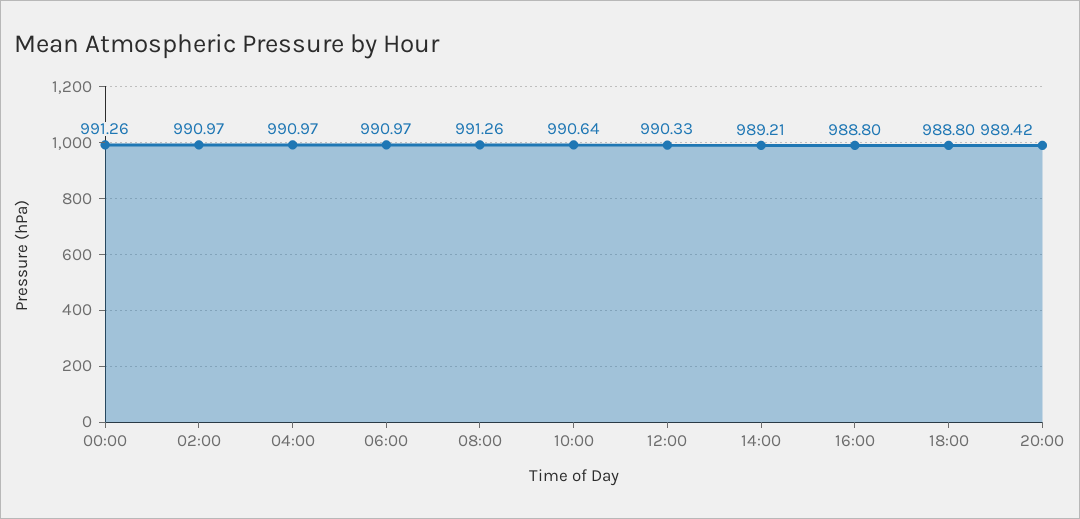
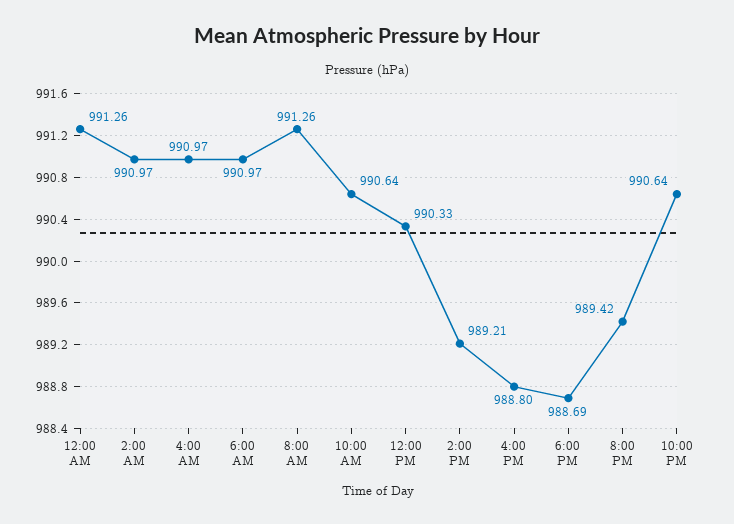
18:00: 988.8 -> 988.69
10:00 PM: none -> 990.64

